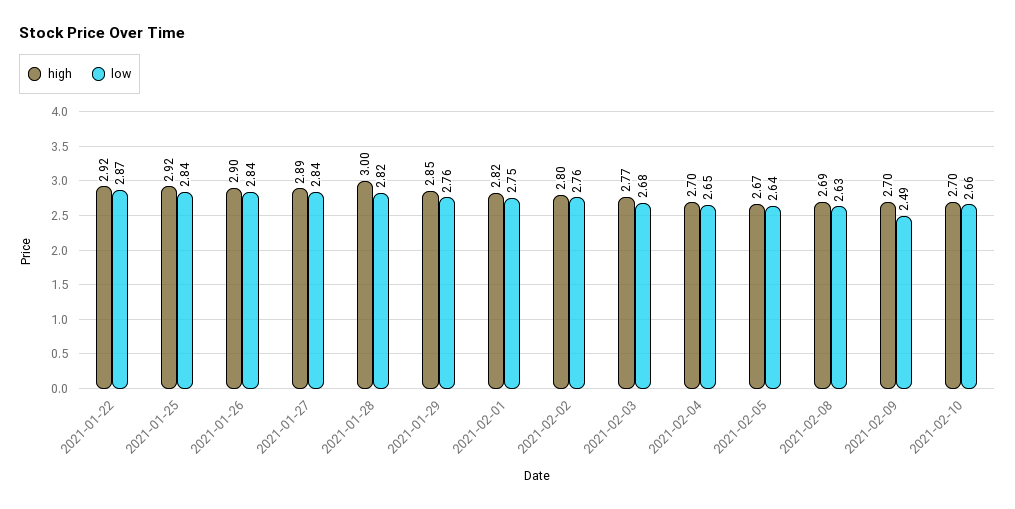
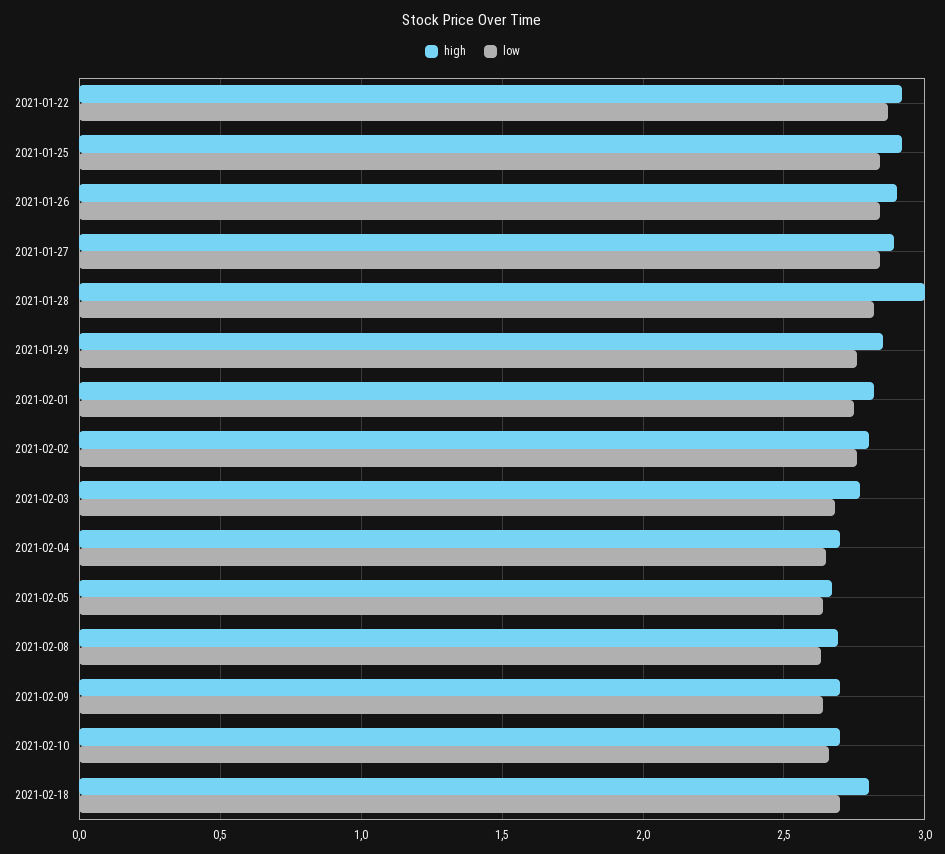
low, 2021-02-09: 2.49 -> 2.65
high, 2021-02-18: none -> 2.8
low, 2021-02-18: none -> 2.7

